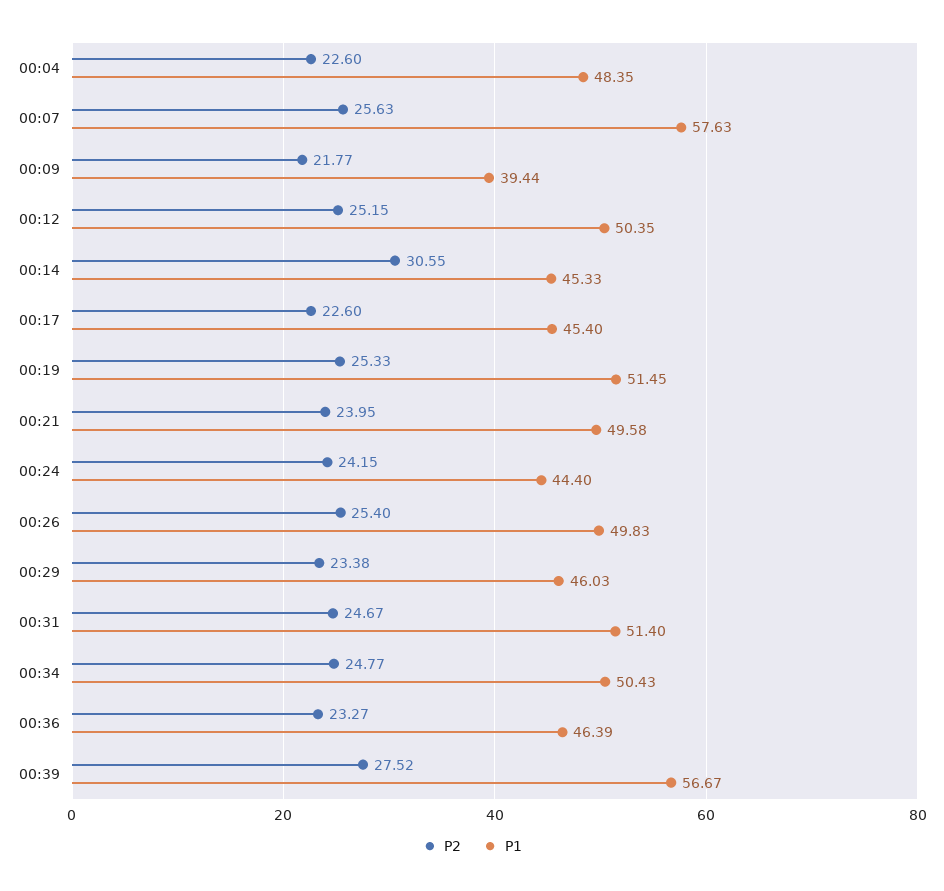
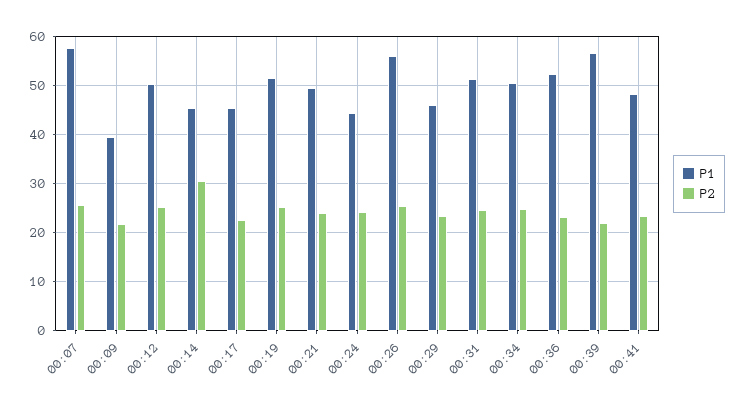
P2, 00:04: 22.6 -> none
P1, 00:04: 48.35 -> none
P1, 00:26: 49.83 -> 56
P1, 00:36: 46.39 -> 52
P2, 00:39: 27.52 -> 22
P1, 00:41: none -> 48
P2, 00:41: none -> 24

